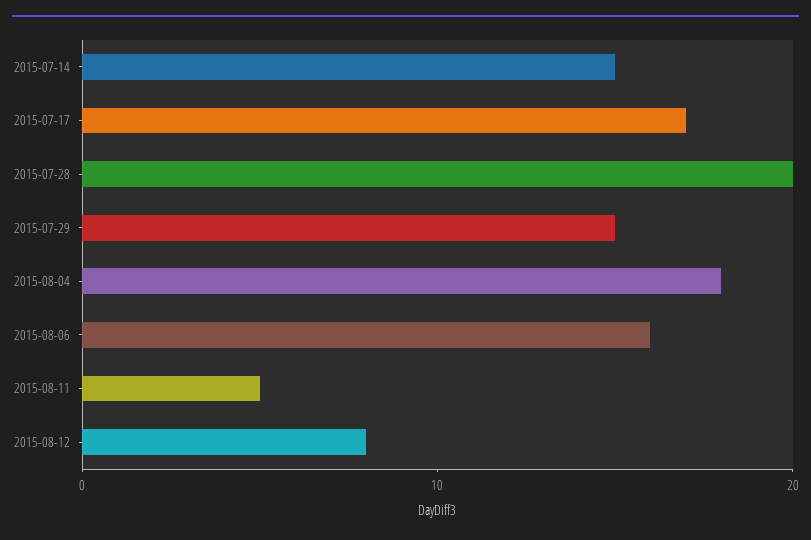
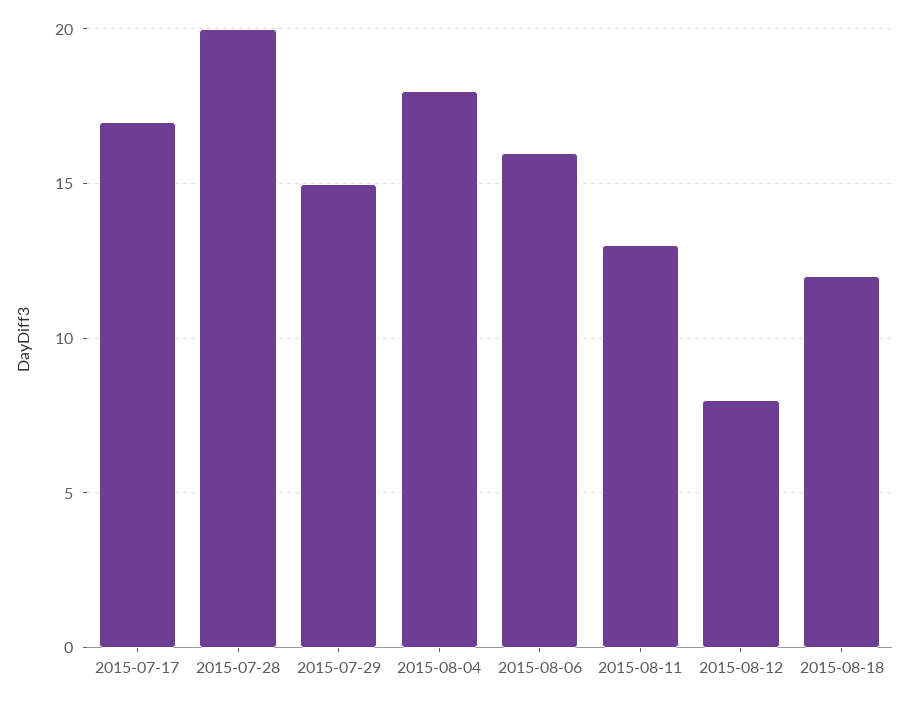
2015-07-14: 15 -> none
2015-08-11: 5 -> 13
2015-08-18: none -> 12

